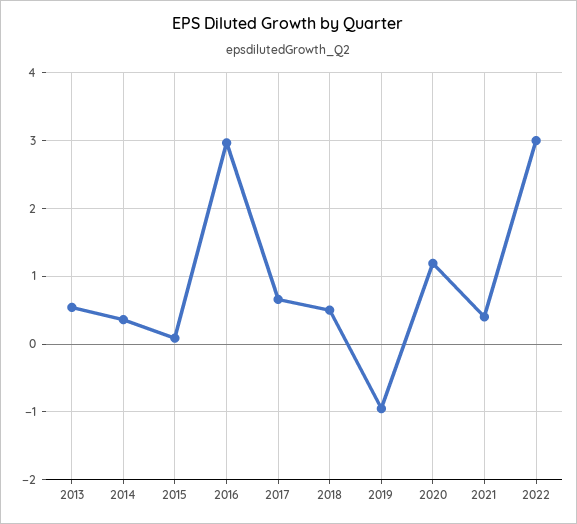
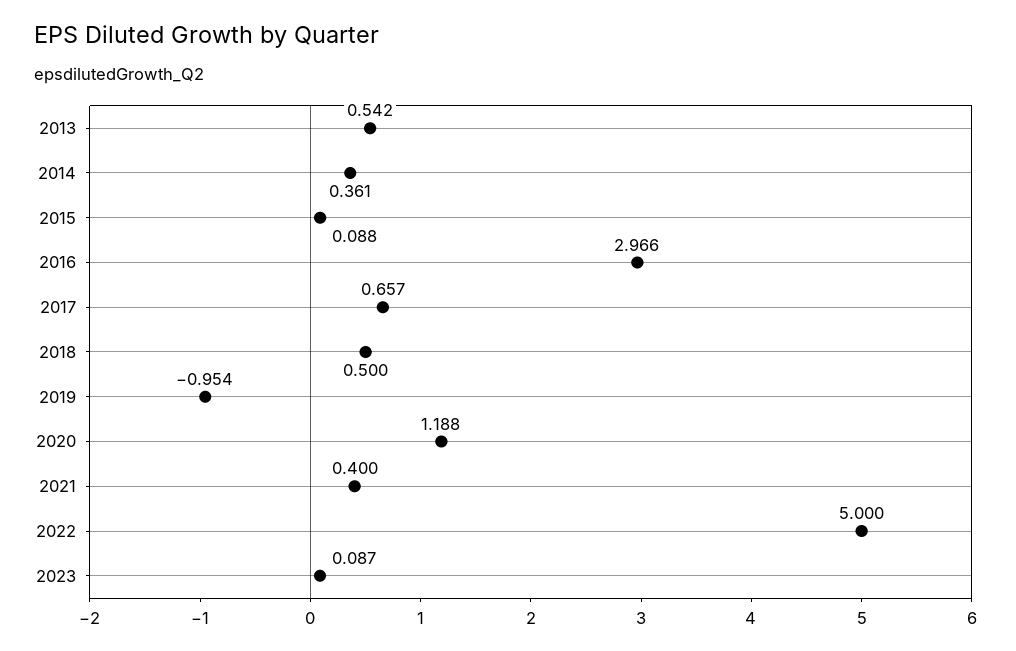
2022: 3 -> 5
2023: none -> 0.087

